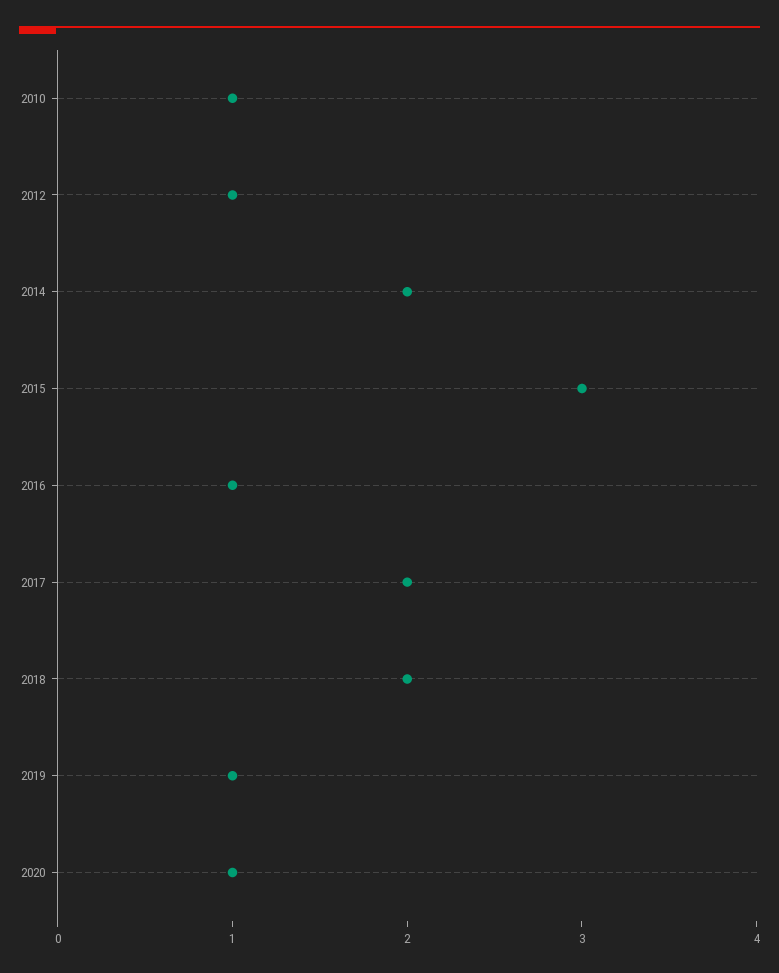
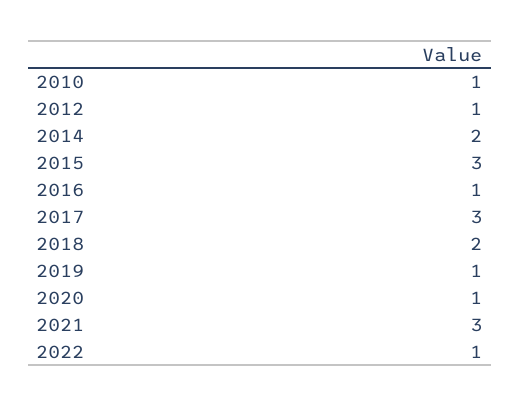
2017: 2 -> 3
2021: none -> 3
2022: none -> 1

